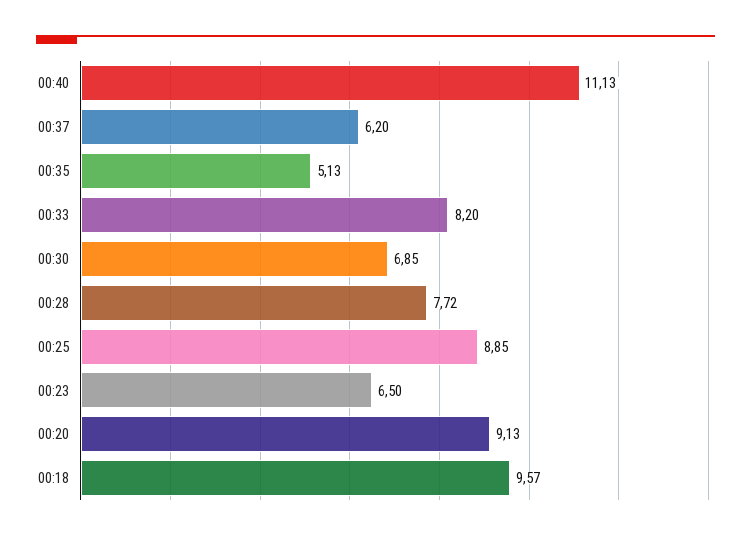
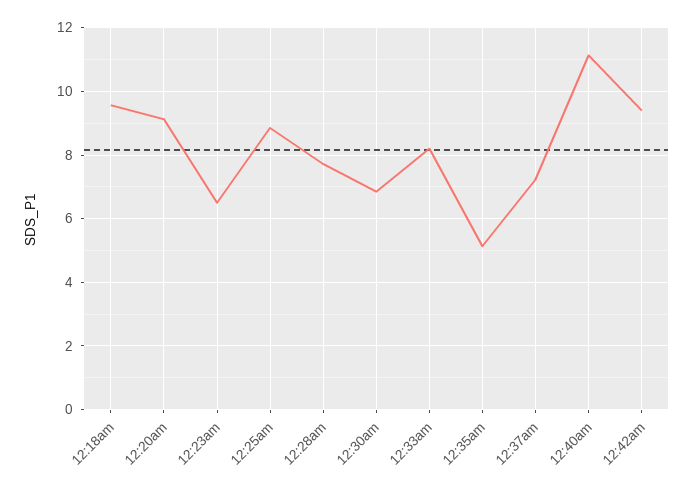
00:37: 6.2 -> 7.2
12:42am: none -> 9.4

